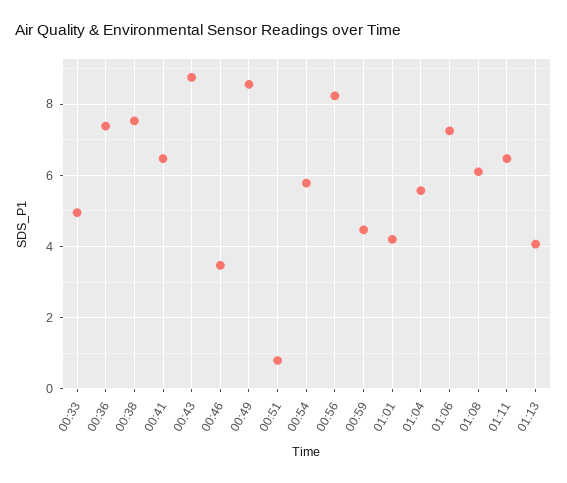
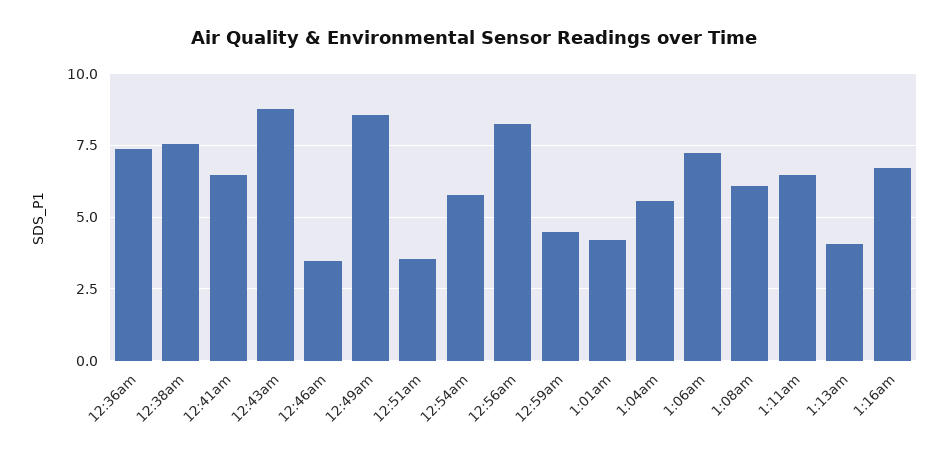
00:33: 5 -> none
00:51: 0.8 -> 3.5
1:16am: none -> 6.75

